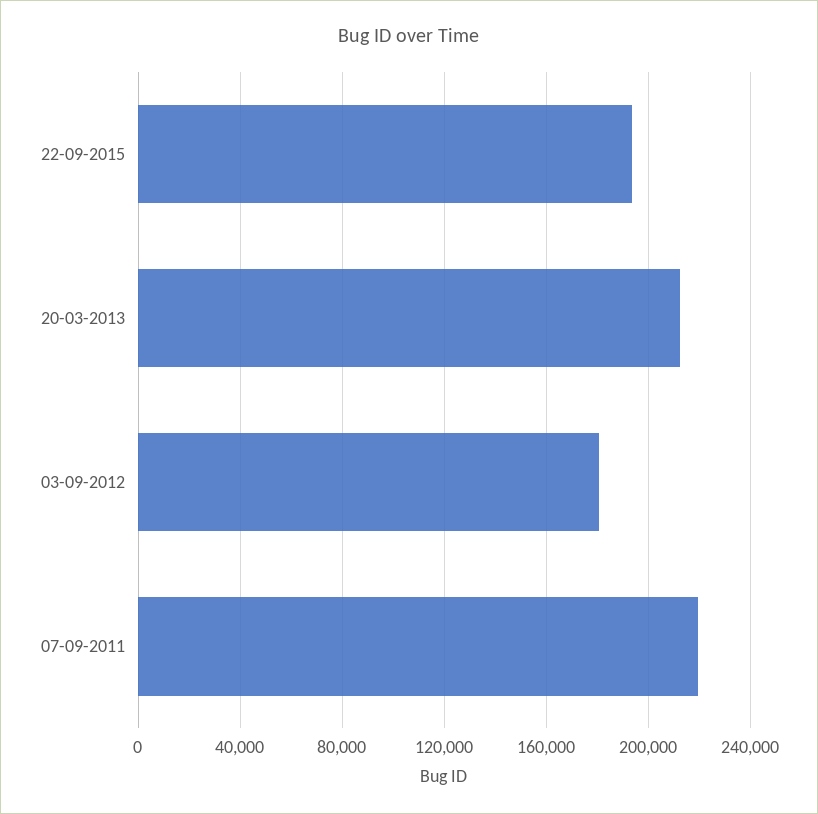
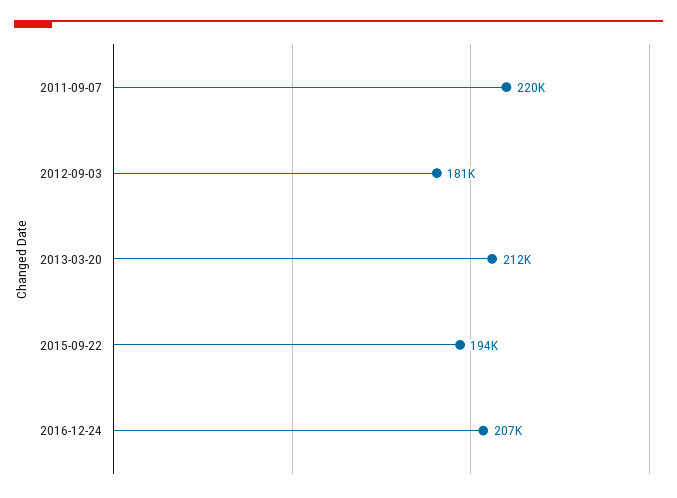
2016-12-24: none -> 207000

